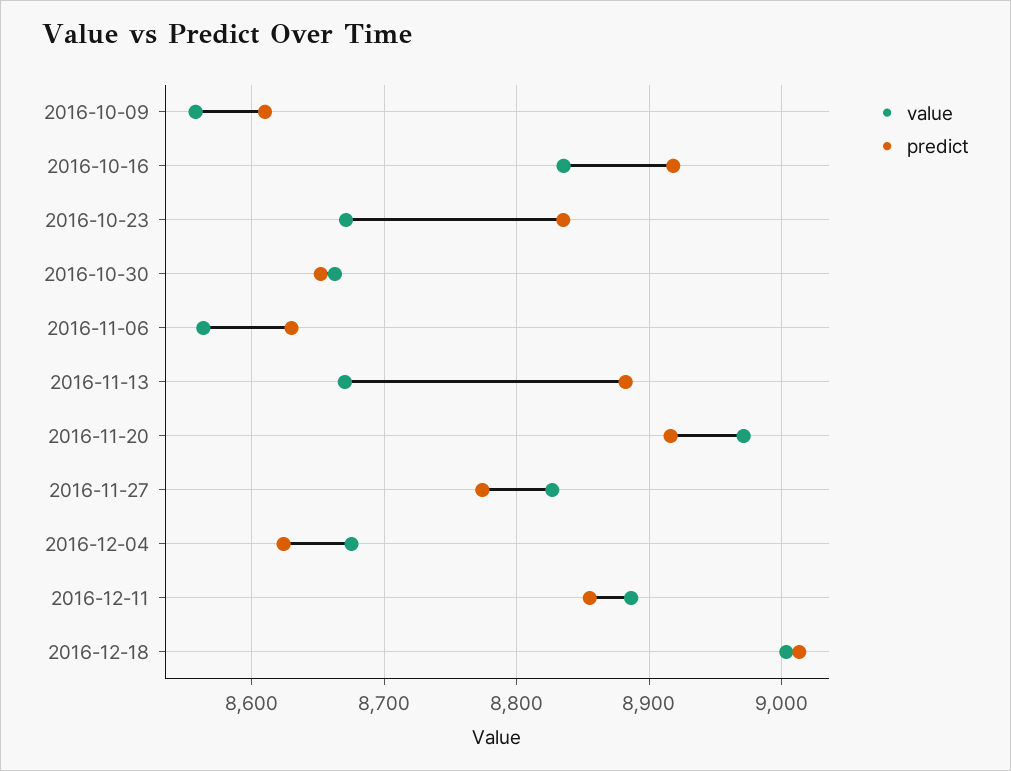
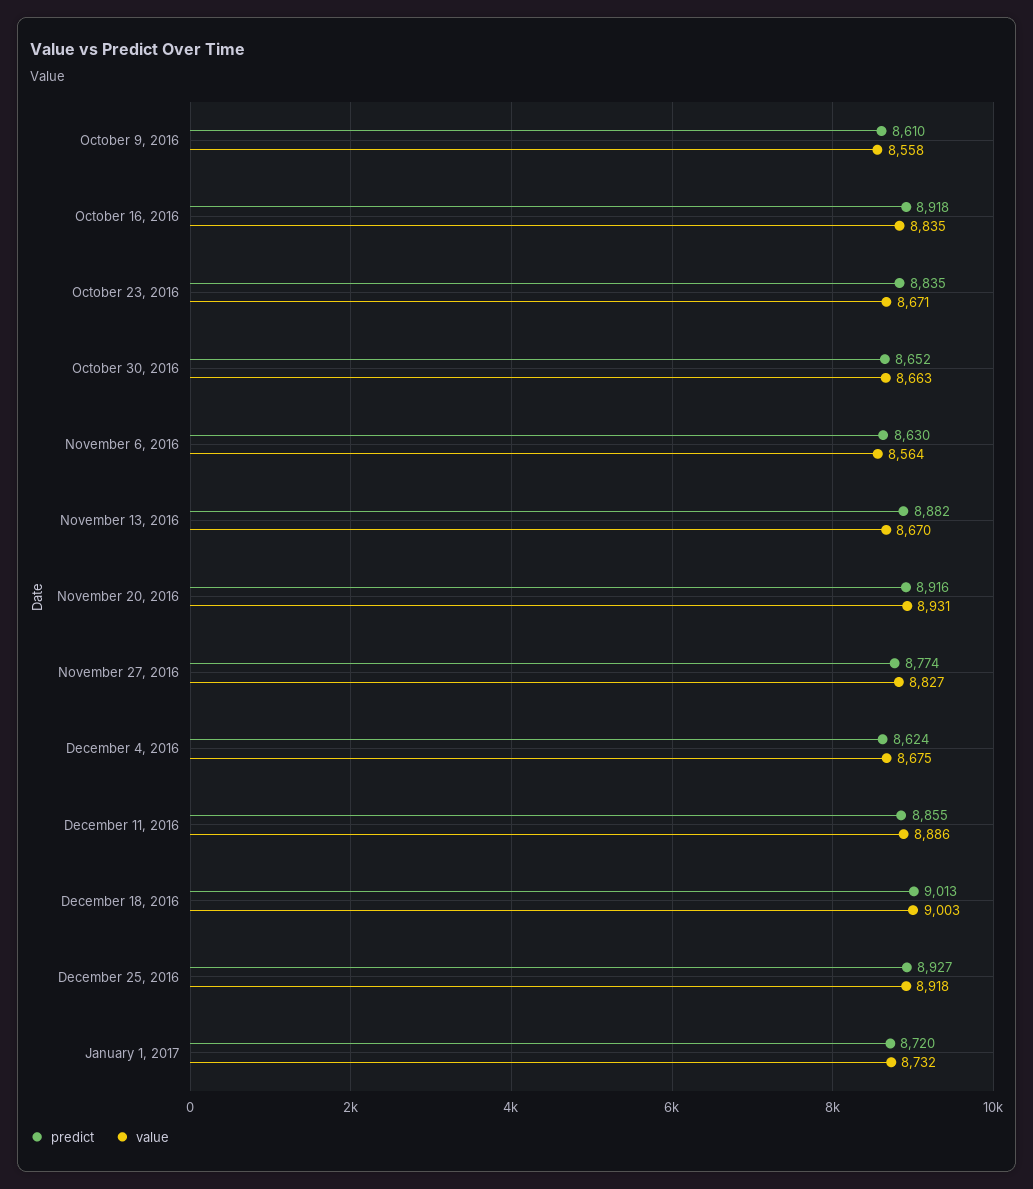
value, 2016-11-20: 8970 -> 8931
predict, December 25, 2016: none -> 8927
value, December 25, 2016: none -> 8918
predict, January 1, 2017: none -> 8720
value, January 1, 2017: none -> 8732

